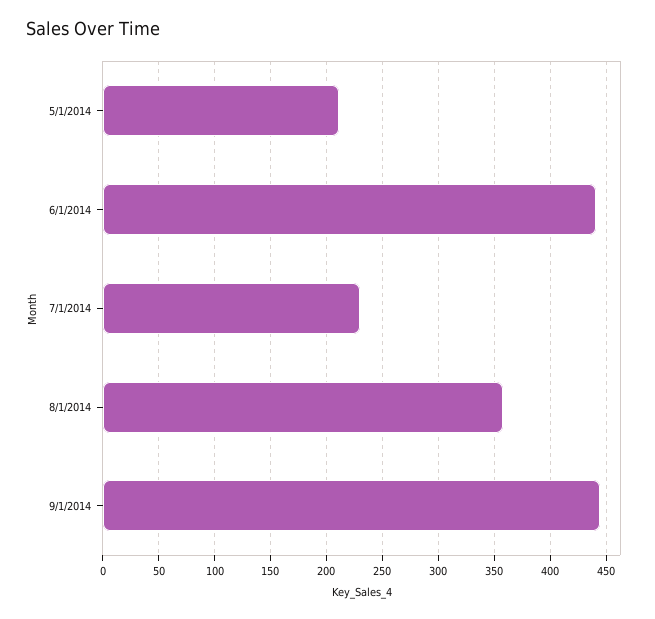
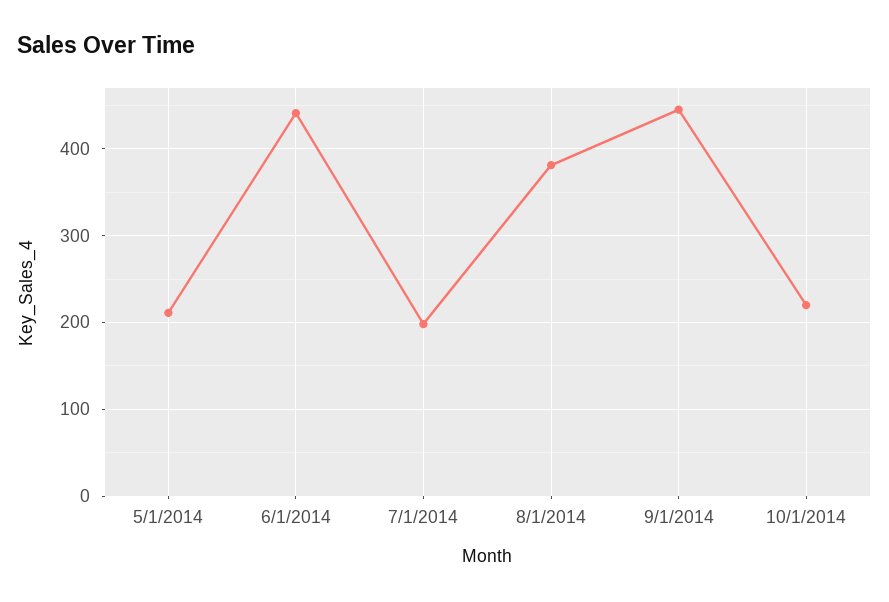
7/1/2014: 230 -> 200
8/1/2014: 360 -> 380
10/1/2014: none -> 220

